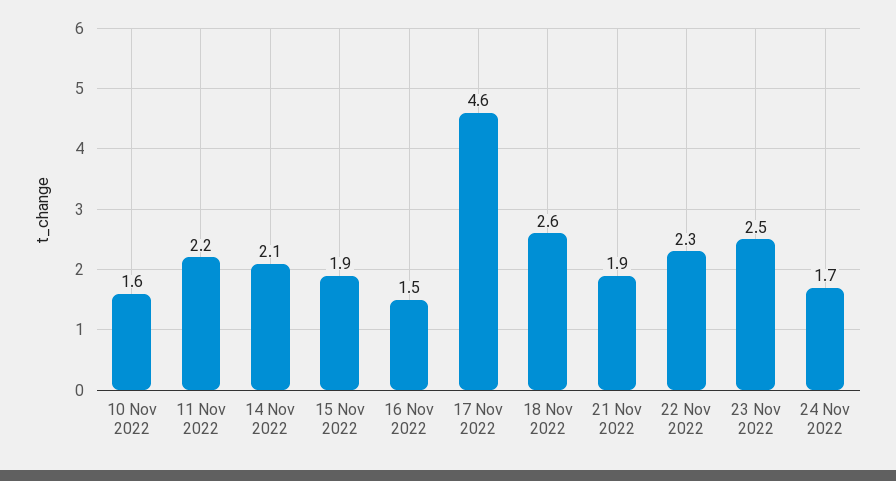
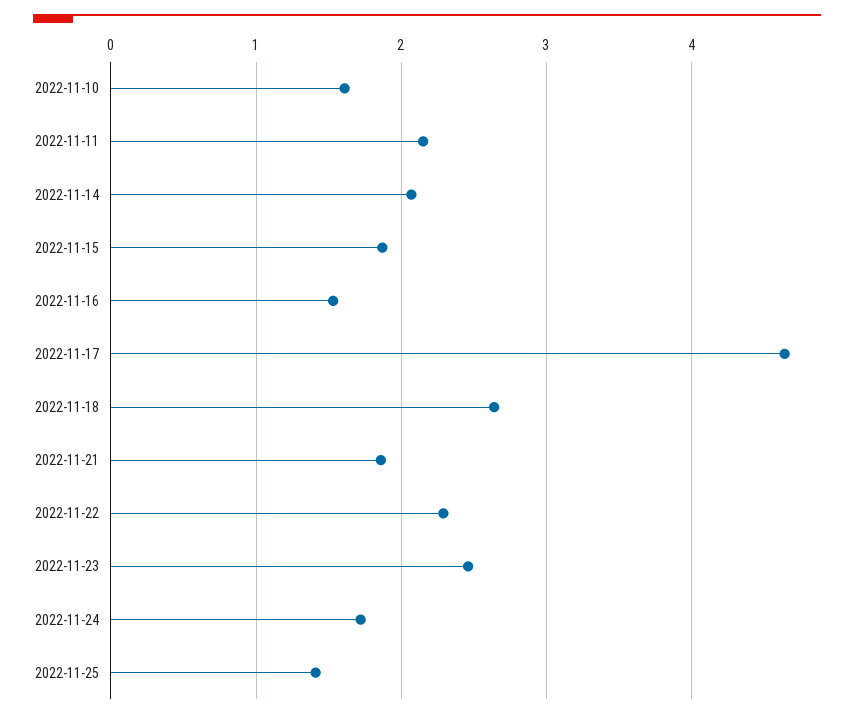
2022-11-25: none -> 1.4

